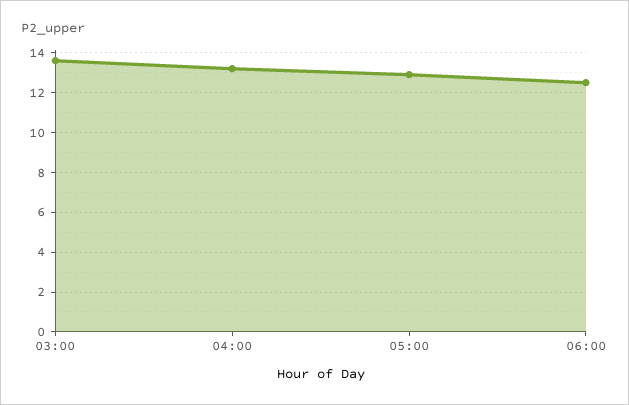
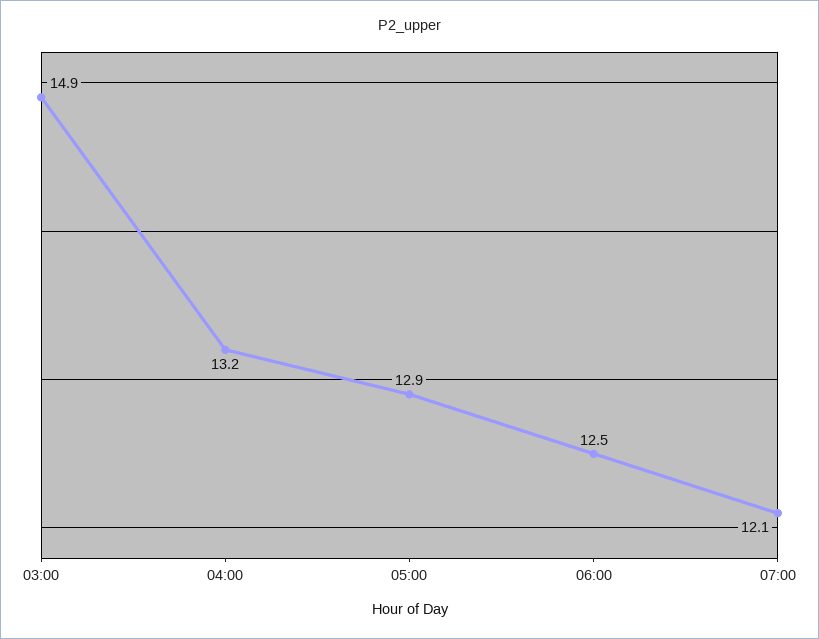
03:00: 13.5 -> 14.9
07:00: none -> 12.1

